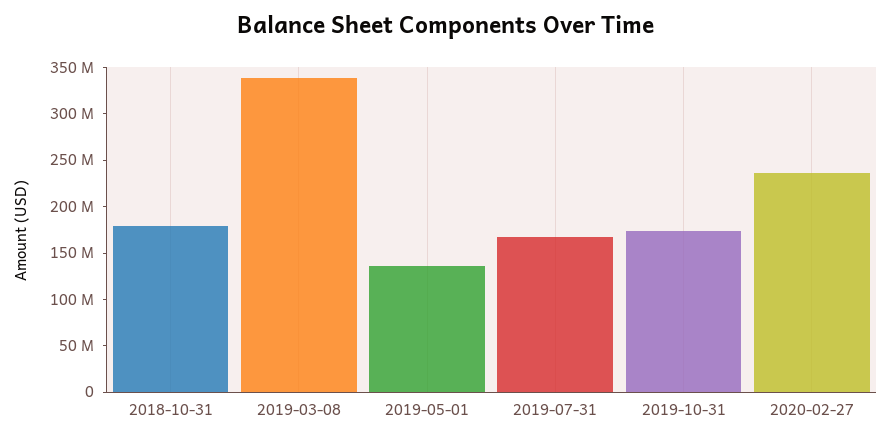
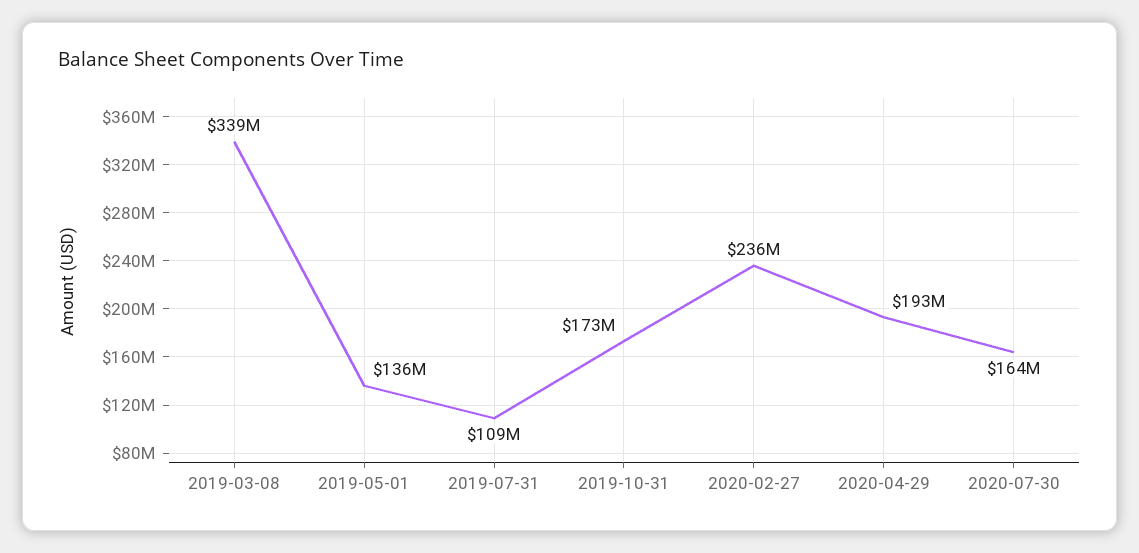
2018-10-31: 180000000 -> none
2019-07-31: 170000000 -> 109000000
2020-04-29: none -> 193000000
2020-07-30: none -> 164000000

